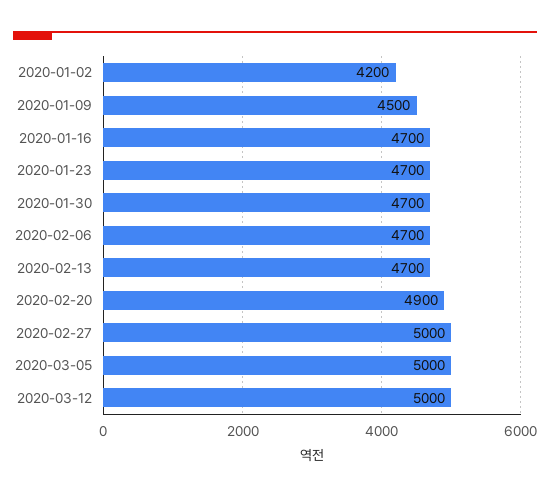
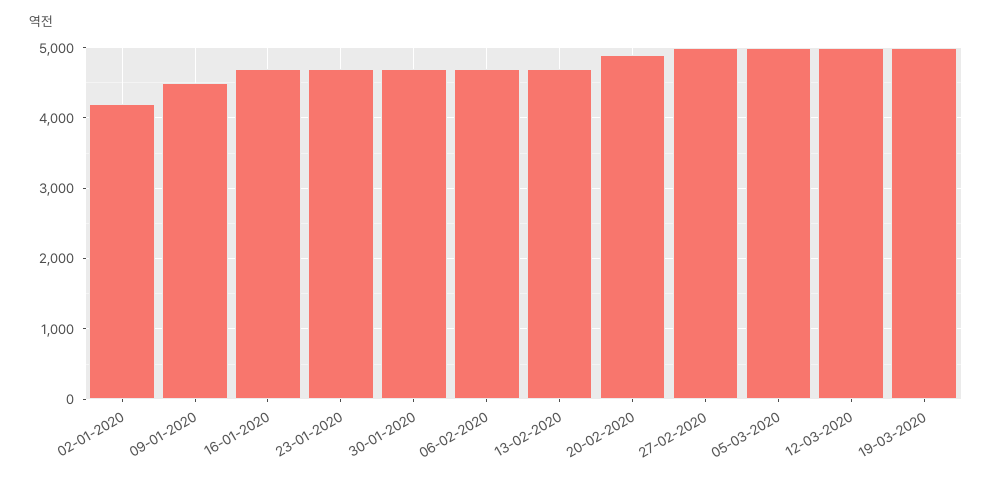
19-03-2020: none -> 5000

